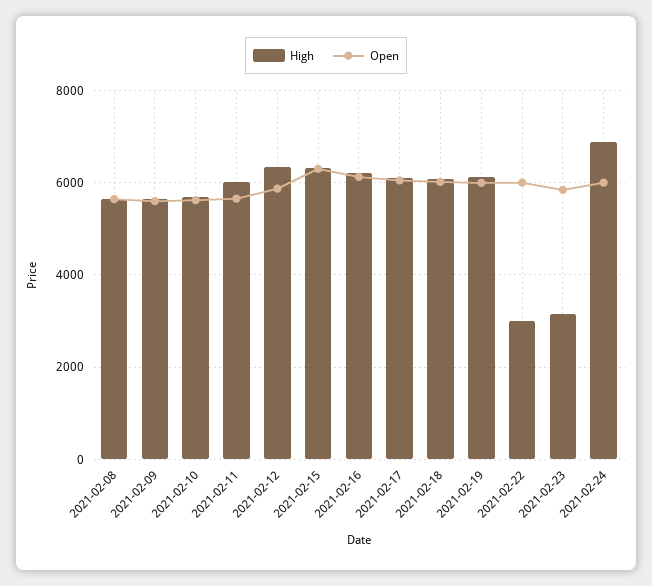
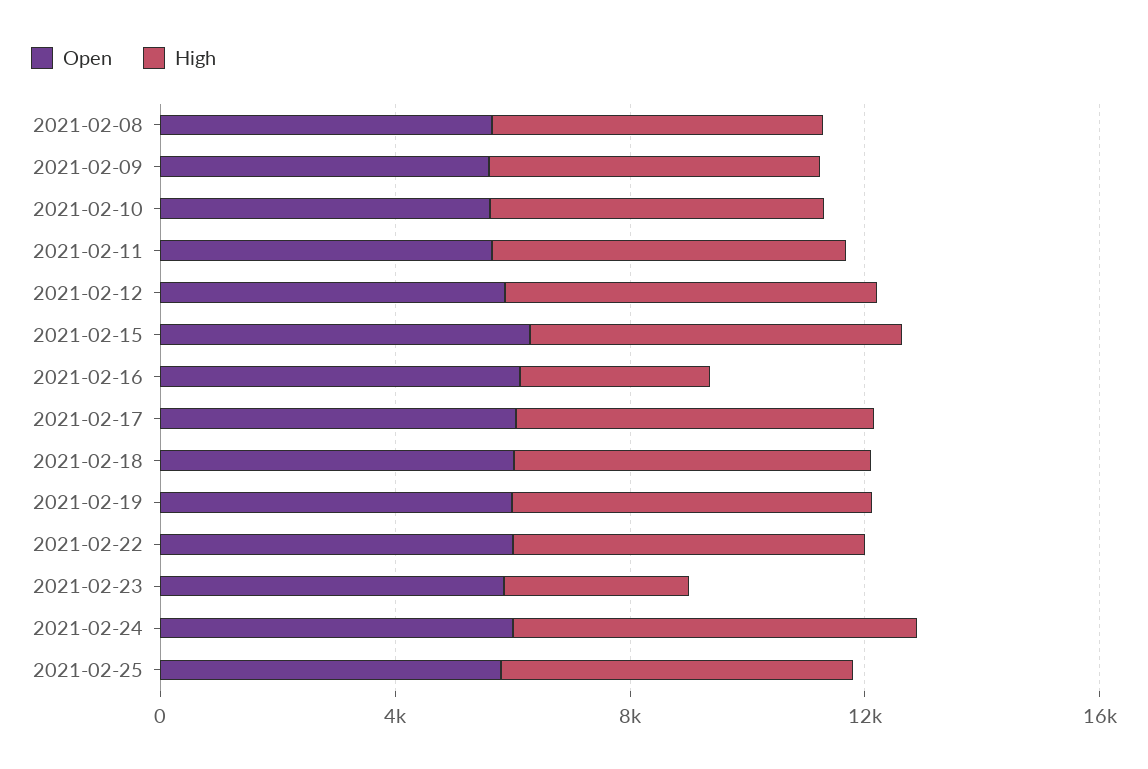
High, 2021-02-16: 6200 -> 3000
High, 2021-02-22: 3000 -> 6000
Open, 2021-02-25: none -> 6000
High, 2021-02-25: none -> 6000

